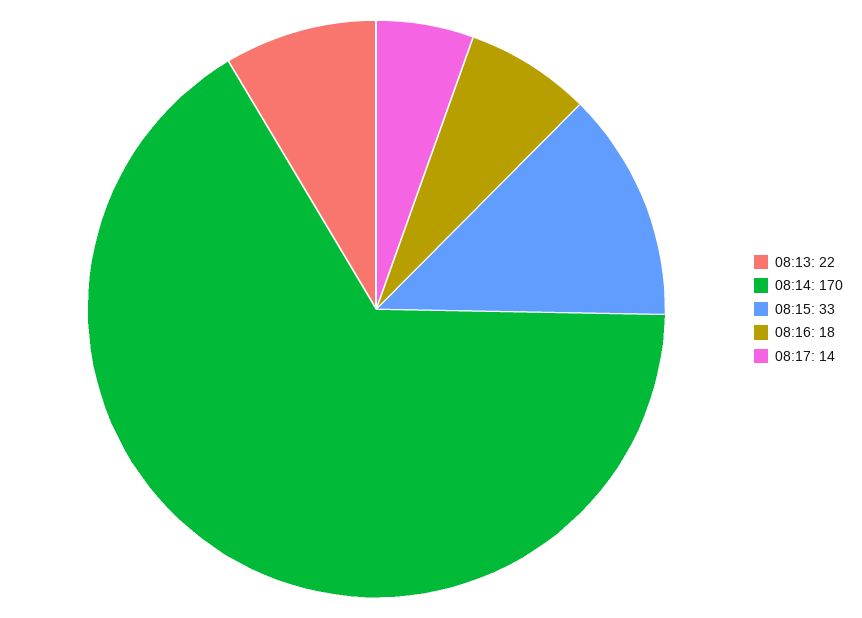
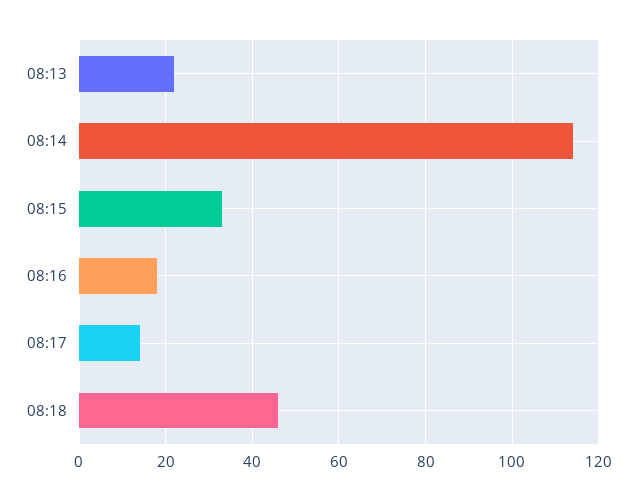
08:14: 170 -> 115
08:18: none -> 45

